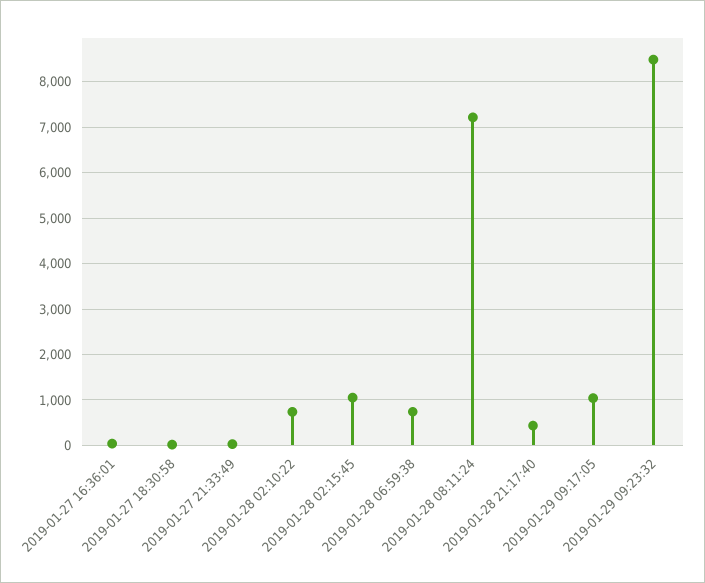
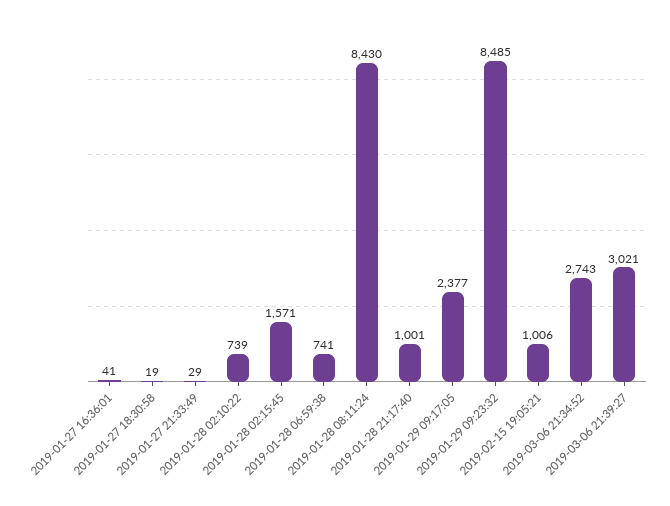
2019-01-28 02:15:45: 1000 -> 1571
2019-01-28 08:11:24: 7200 -> 8430
2019-01-28 21:17:40: 400 -> 1001
2019-01-29 09:17:05: 1000 -> 2377
2019-02-15 19:05:21: none -> 1006
2019-03-06 21:34:52: none -> 2743
2019-03-06 21:39:27: none -> 3021

